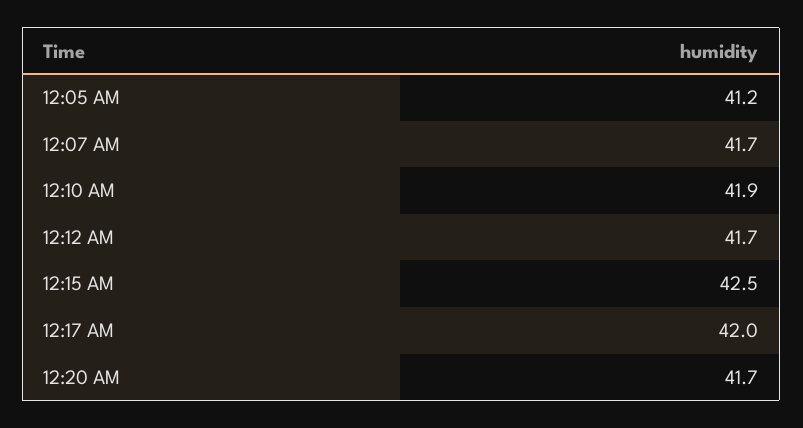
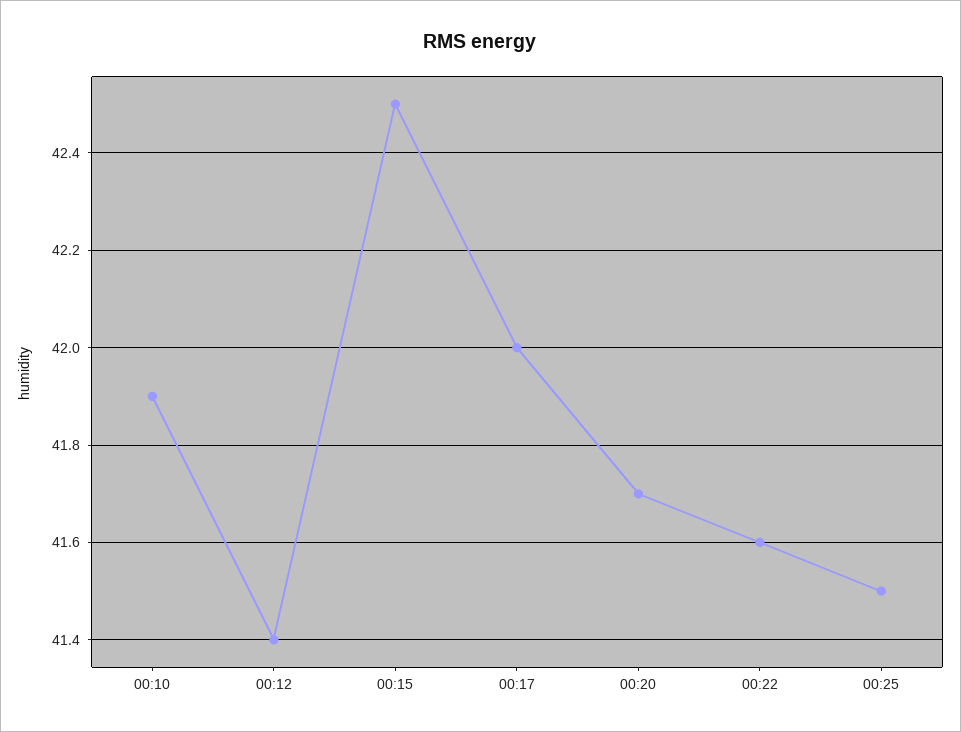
12:05 AM: 41.2 -> none
12:07 AM: 41.7 -> none
12:12 AM: 41.7 -> 41.4
00:22: none -> 41.6
00:25: none -> 41.5

